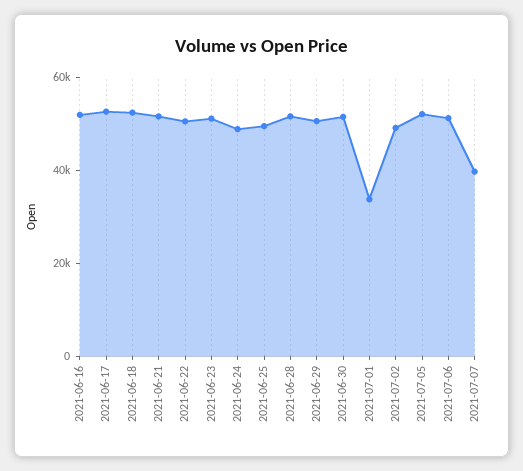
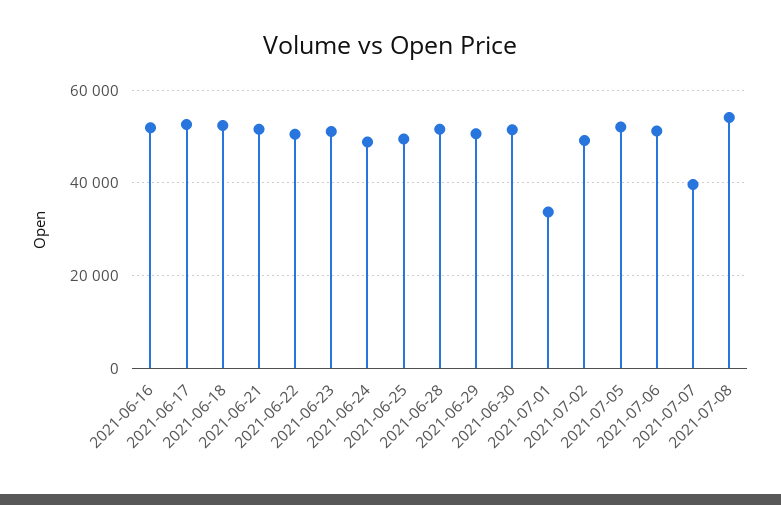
2021-07-08: none -> 54000

